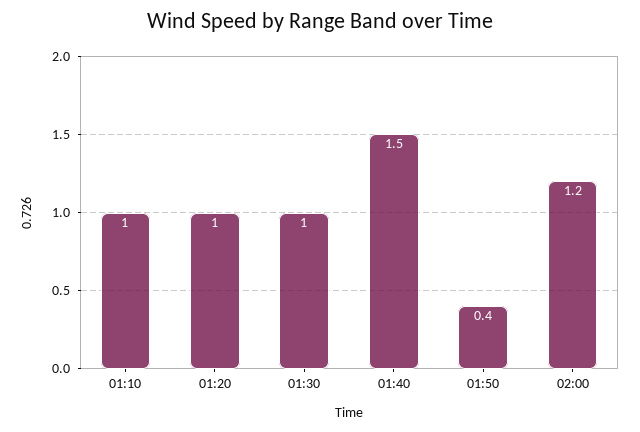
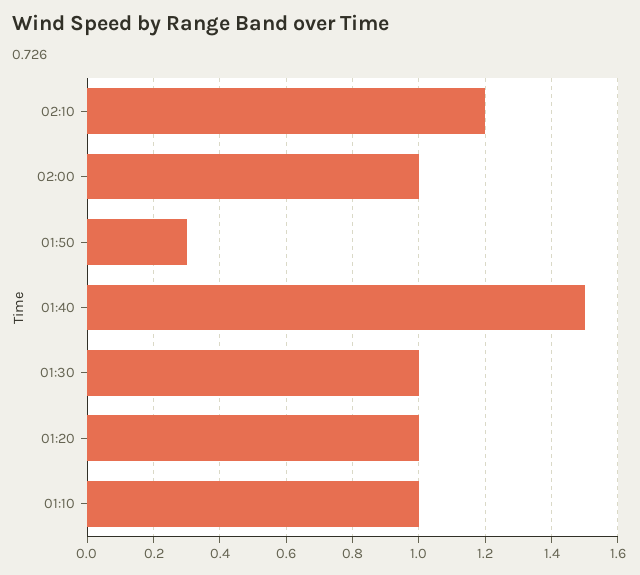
01:50: 0.4 -> 0.3
02:00: 1.2 -> 1
02:10: none -> 1.2

